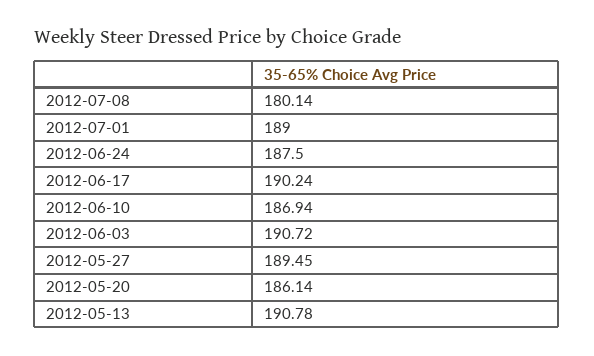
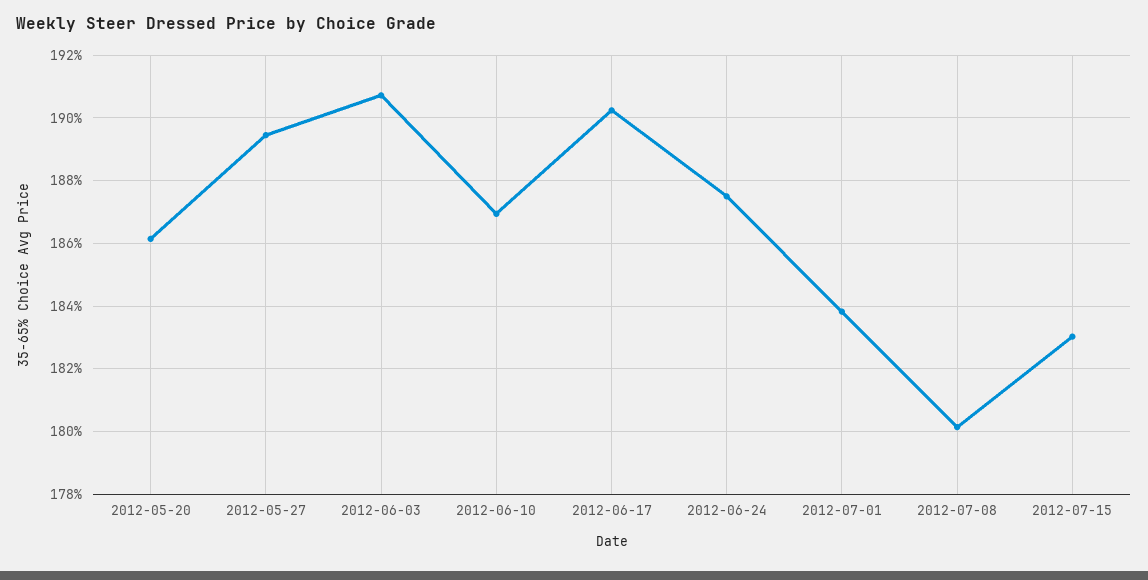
2012-07-01: 189 -> 183.8
2012-05-13: 190.78 -> none
2012-07-15: none -> 183

